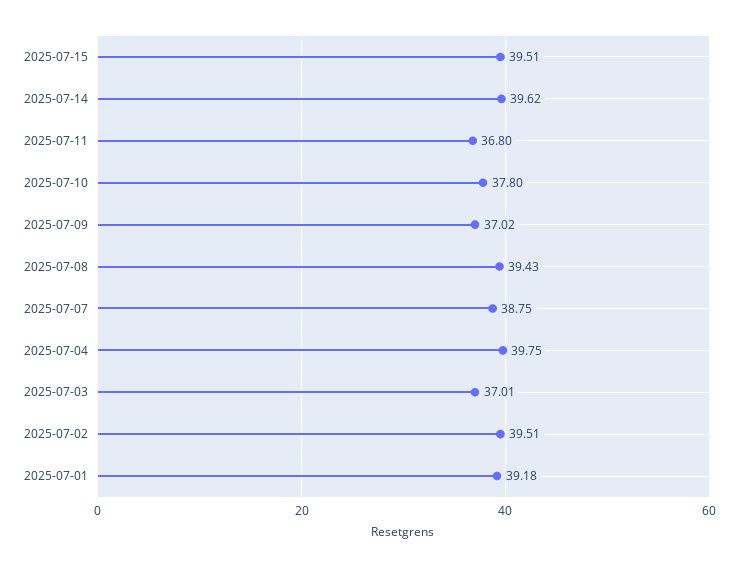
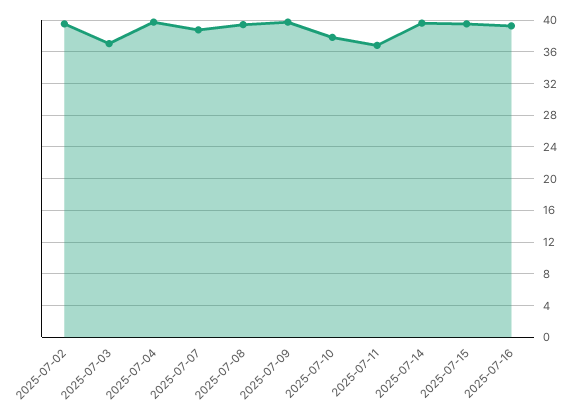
2025-07-09: 37.02 -> 40
2025-07-01: 39.18 -> none
2025-07-16: none -> 39

